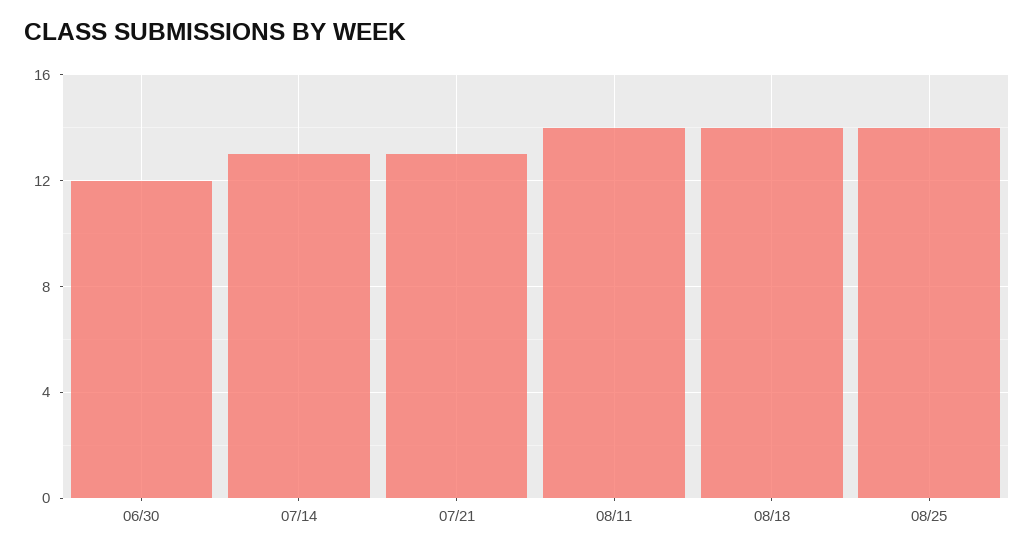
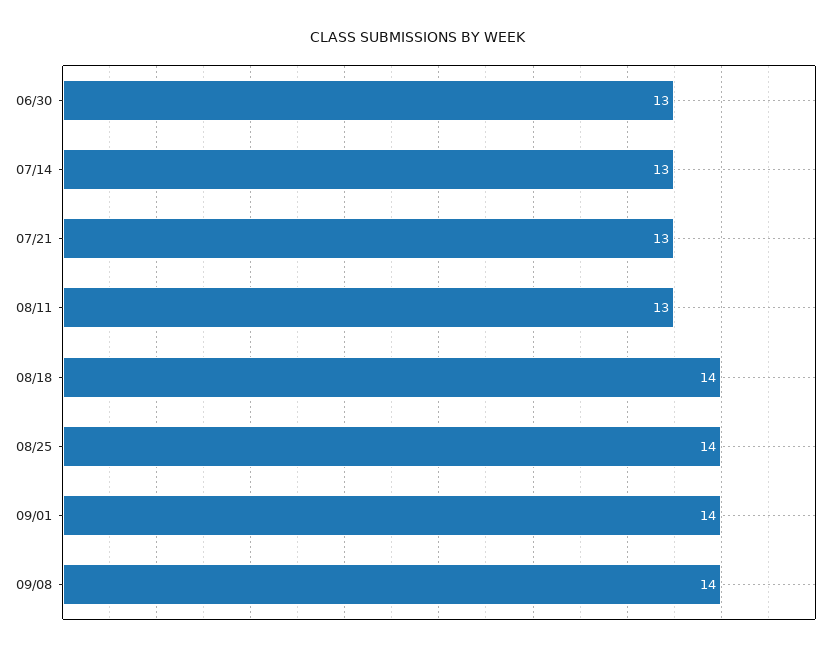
06/30: 12 -> 13
08/11: 14 -> 13
09/01: none -> 14
09/08: none -> 14

